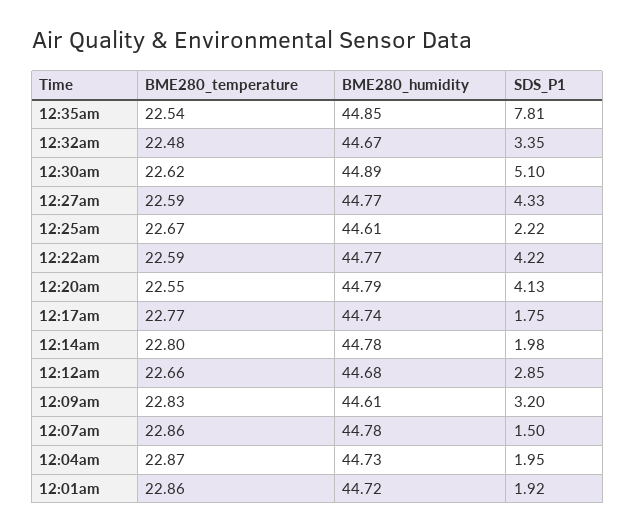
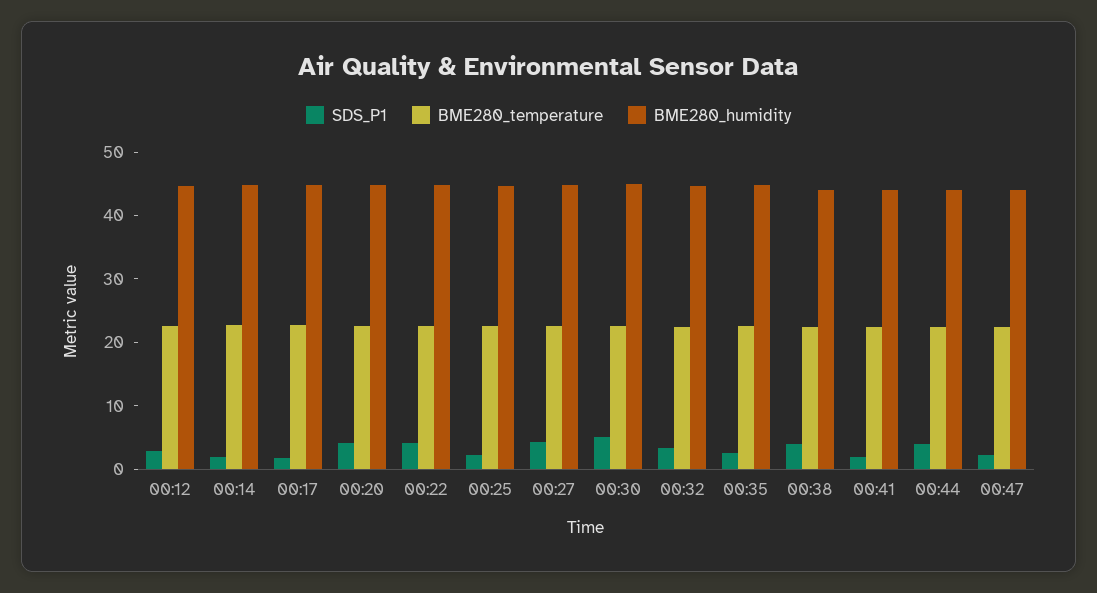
SDS_P1, 12:35am: 7.81 -> 2
BME280_temperature, 12:09am: 22.83 -> none
BME280_humidity, 12:09am: 44.61 -> none
SDS_P1, 12:09am: 3.2 -> none
BME280_temperature, 12:07am: 22.86 -> none
BME280_humidity, 12:07am: 44.78 -> none
SDS_P1, 12:07am: 1.5 -> none
BME280_temperature, 12:04am: 22.87 -> none
BME280_humidity, 12:04am: 44.73 -> none
SDS_P1, 12:04am: 1.95 -> none
BME280_temperature, 12:01am: 22.86 -> none
BME280_humidity, 12:01am: 44.72 -> none
SDS_P1, 12:01am: 1.92 -> none
SDS_P1, 00:38: none -> 4
BME280_temperature, 00:38: none -> 22
BME280_humidity, 00:38: none -> 44
SDS_P1, 00:41: none -> 2
BME280_temperature, 00:41: none -> 22
BME280_humidity, 00:41: none -> 44
SDS_P1, 00:44: none -> 4
BME280_temperature, 00:44: none -> 22
BME280_humidity, 00:44: none -> 44
SDS_P1, 00:47: none -> 2
BME280_temperature, 00:47: none -> 22
BME280_humidity, 00:47: none -> 44

